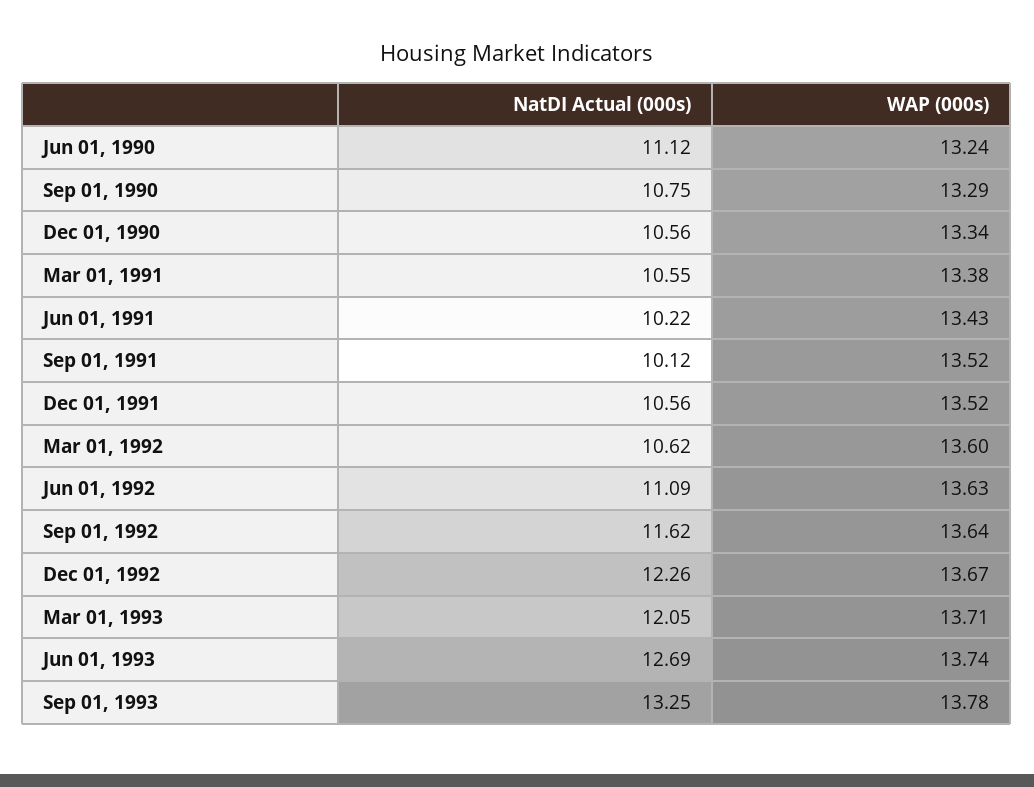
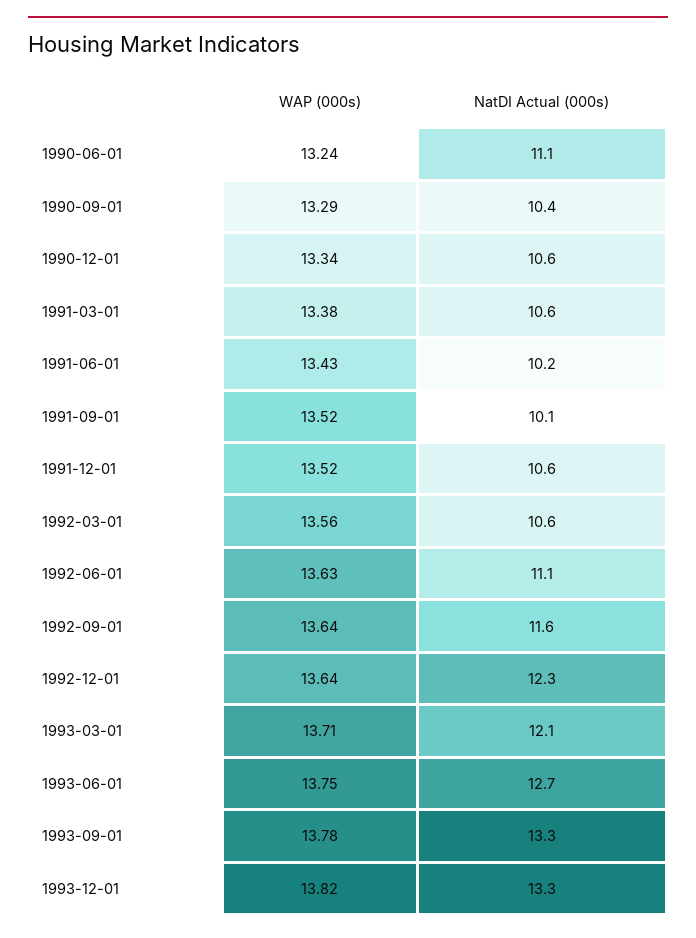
NatDI Actual (000s), Sep 01, 1990: 10.75 -> 10.4
WAP (000s), Mar 01, 1992: 13.6 -> 13.56
WAP (000s), Dec 01, 1992: 13.67 -> 13.64
WAP (000s), Jun 01, 1993: 13.74 -> 13.75
WAP (000s), 1993-12-01: none -> 13.82
NatDI Actual (000s), 1993-12-01: none -> 13.3

